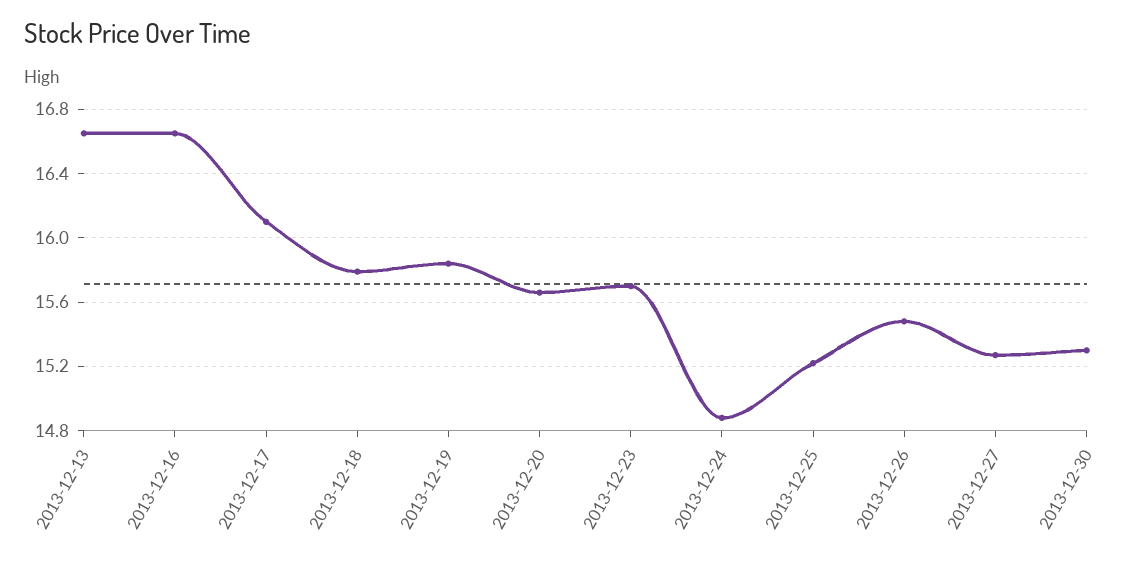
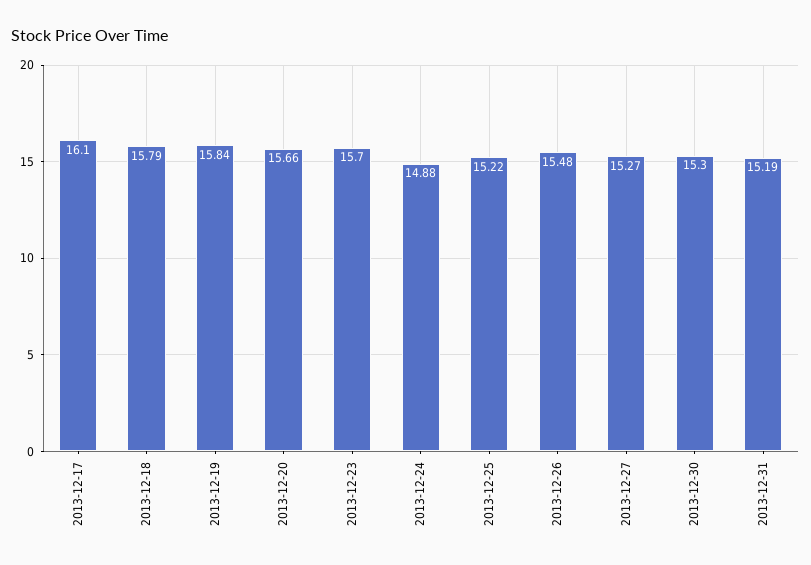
2013-12-13: 16.65 -> none
2013-12-16: 16.65 -> none
2013-12-31: none -> 15.19

